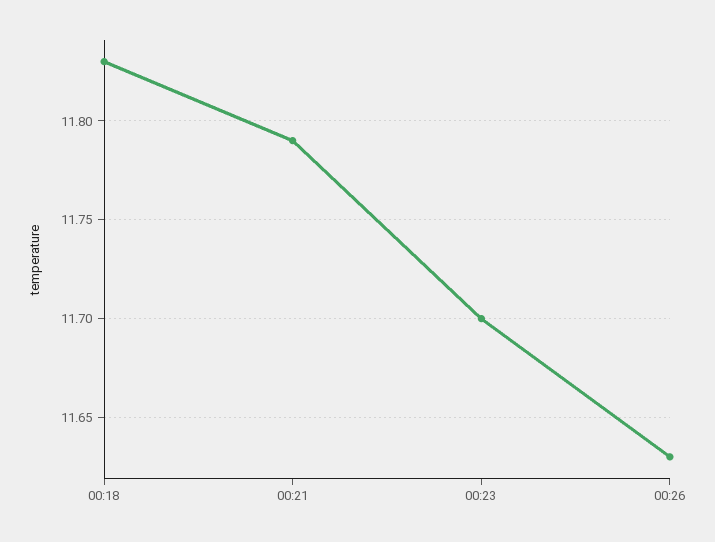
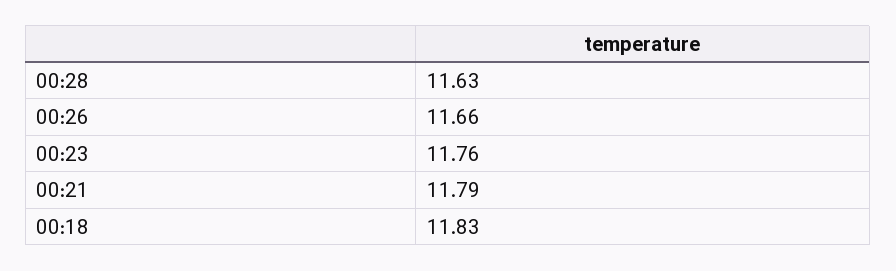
00:23: 11.7 -> 11.76
00:26: 11.63 -> 11.66
00:28: none -> 11.63

